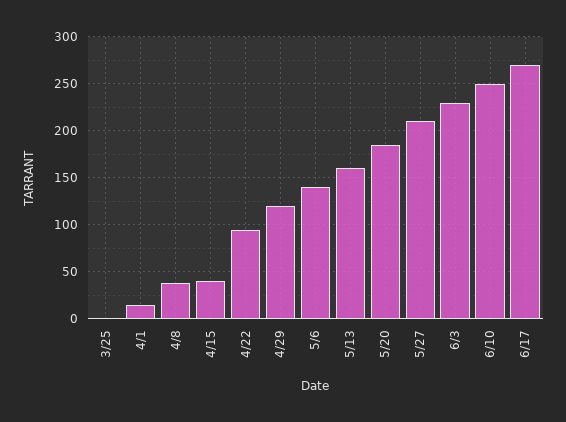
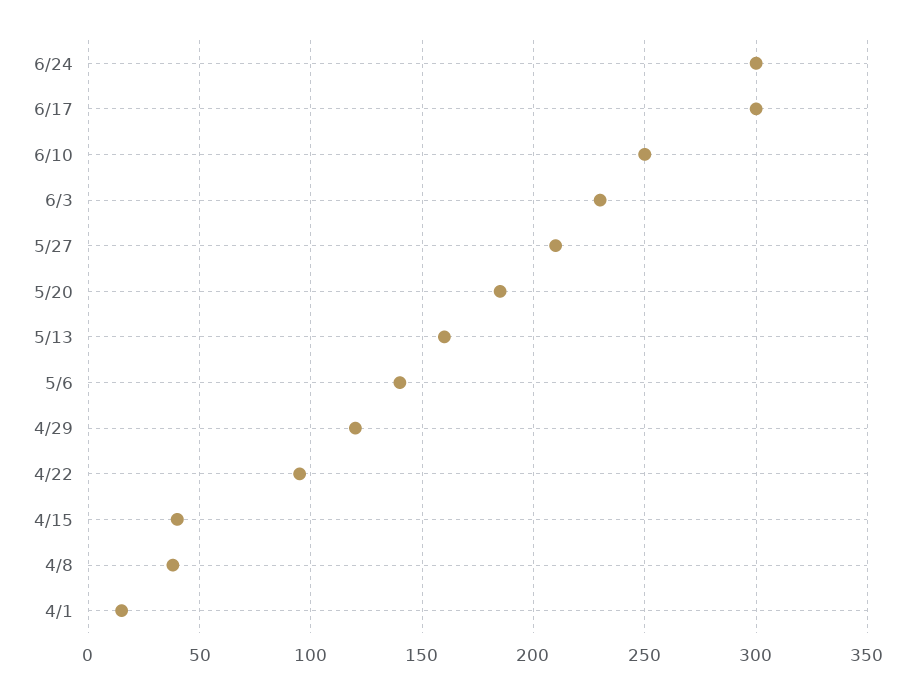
3/25: 0 -> none
6/17: 270 -> 300
6/24: none -> 300

